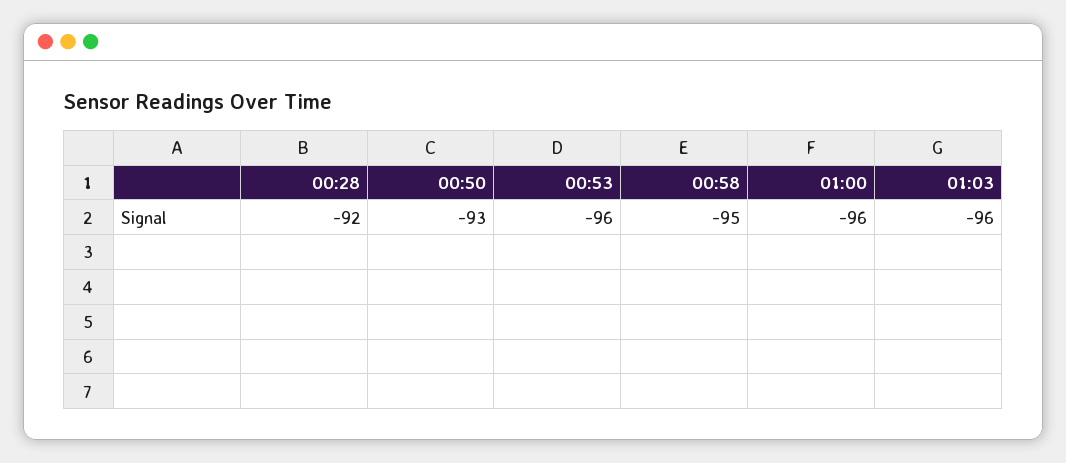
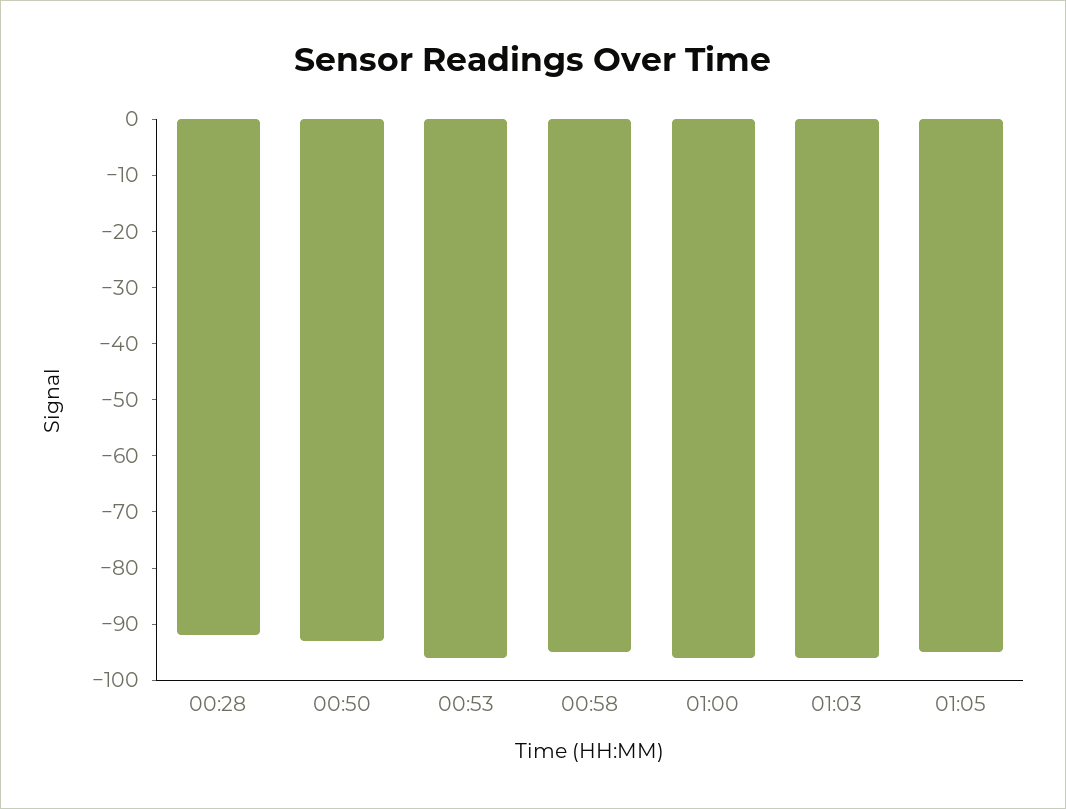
01:05: none -> -95

